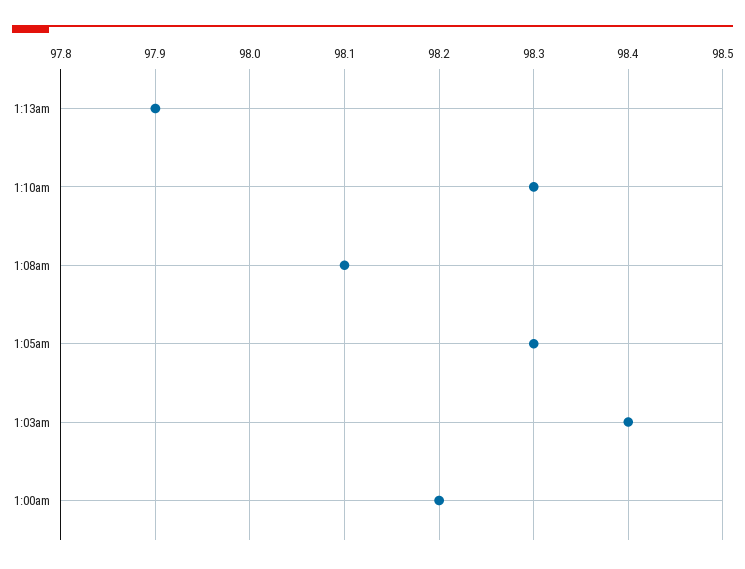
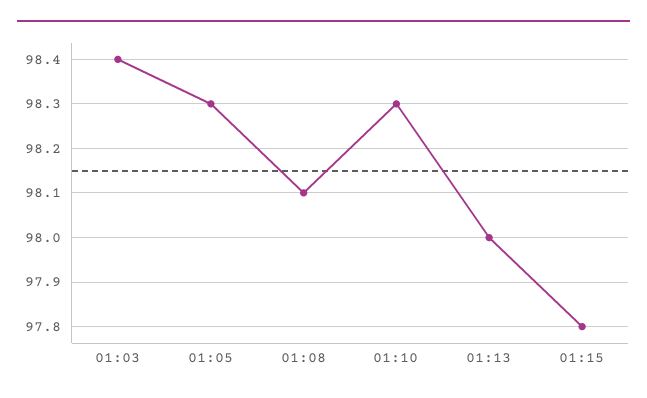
1:13am: 97.9 -> 98
1:00am: 98.2 -> none
01:15: none -> 97.8

